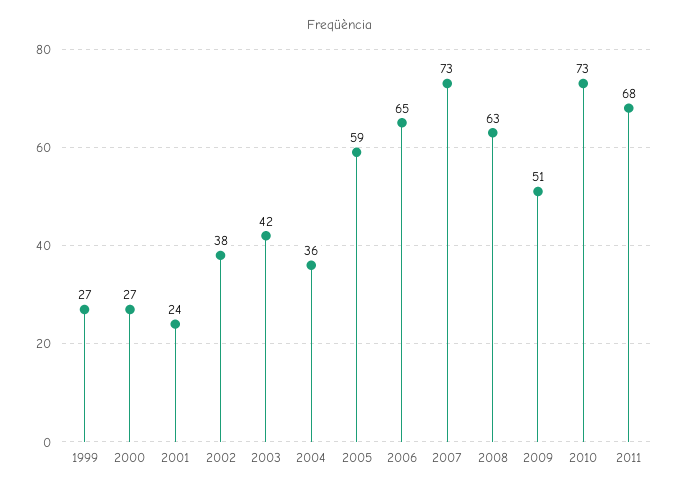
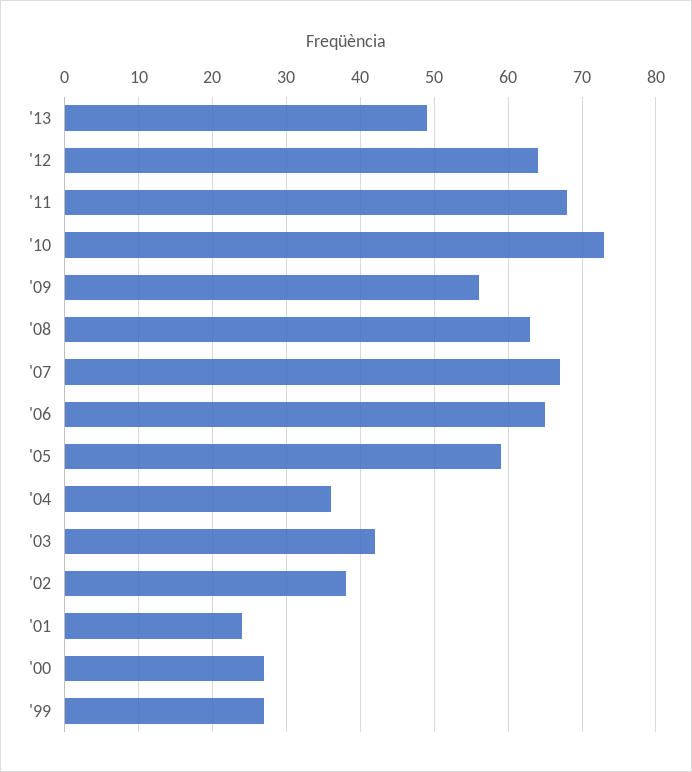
2007: 73 -> 67
2009: 51 -> 56
'13: none -> 49
'12: none -> 64

